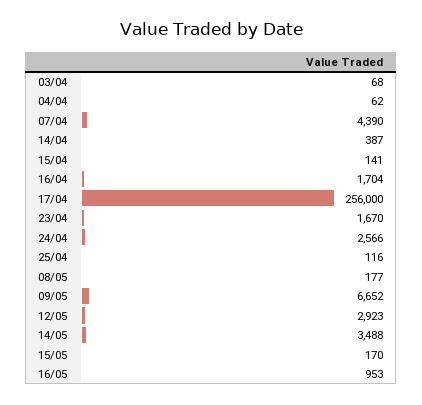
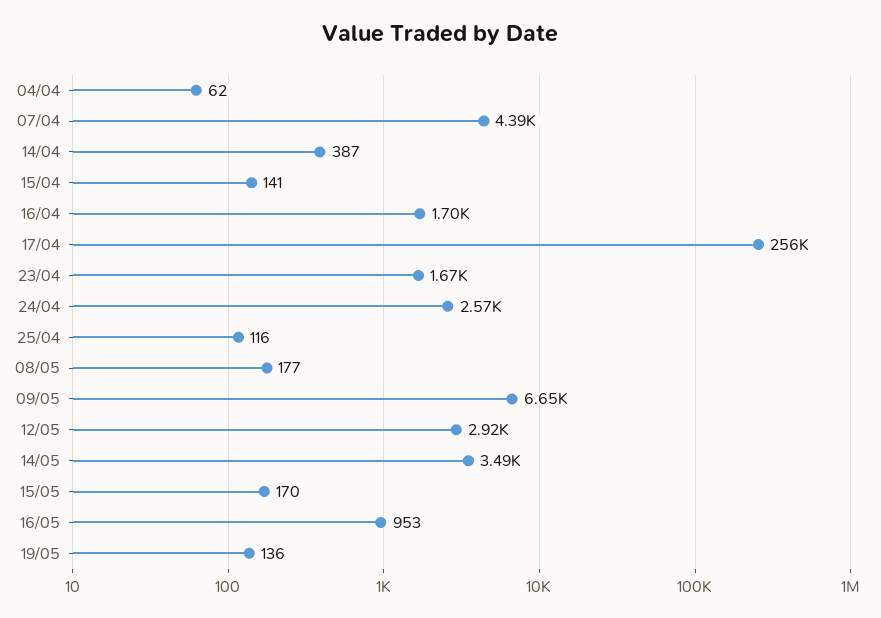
03/04: 68 -> none
19/05: none -> 136

